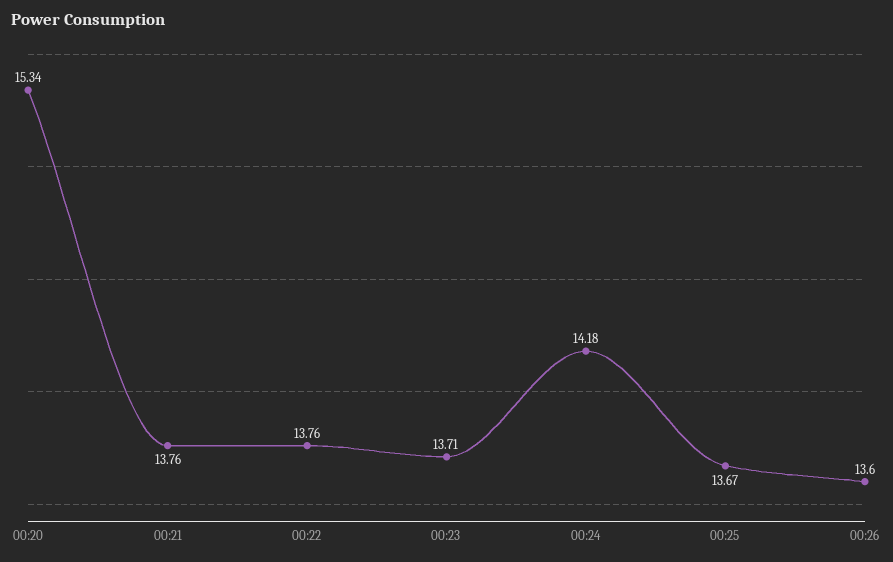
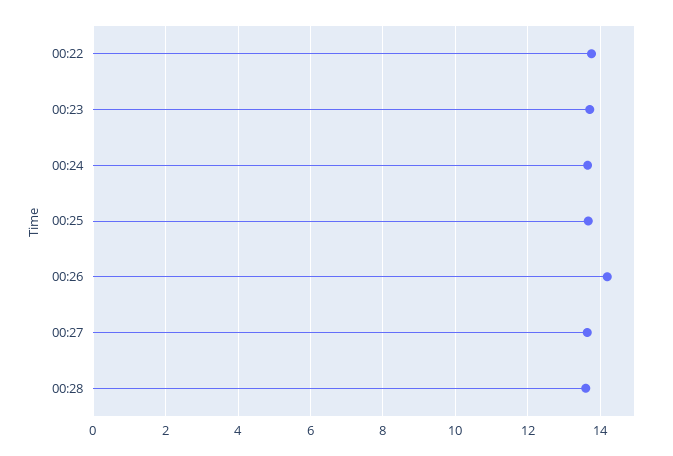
00:20: 15.34 -> none
00:21: 13.76 -> none
00:24: 14.18 -> 13.6
00:26: 13.6 -> 14.2
00:27: none -> 13.6
00:28: none -> 13.6

